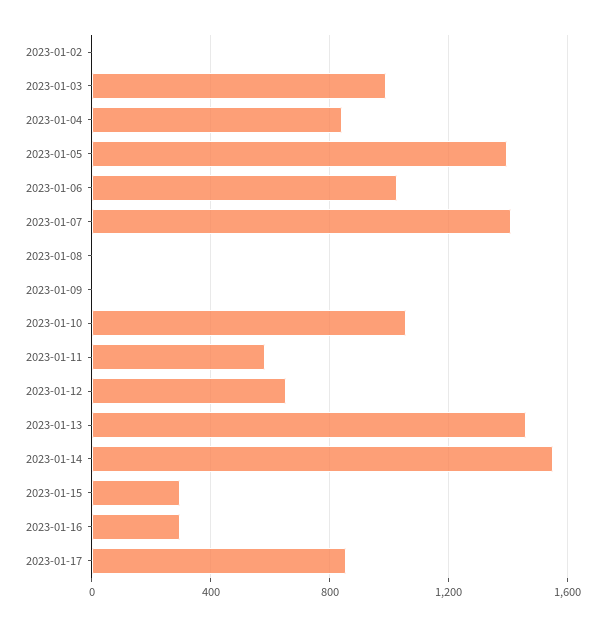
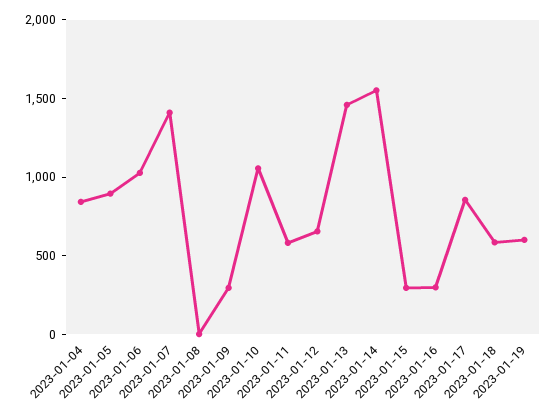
2023-01-02: 0 -> none
2023-01-03: 1000 -> none
2023-01-05: 1400 -> 900
2023-01-09: 0 -> 300
2023-01-18: none -> 600
2023-01-19: none -> 600

